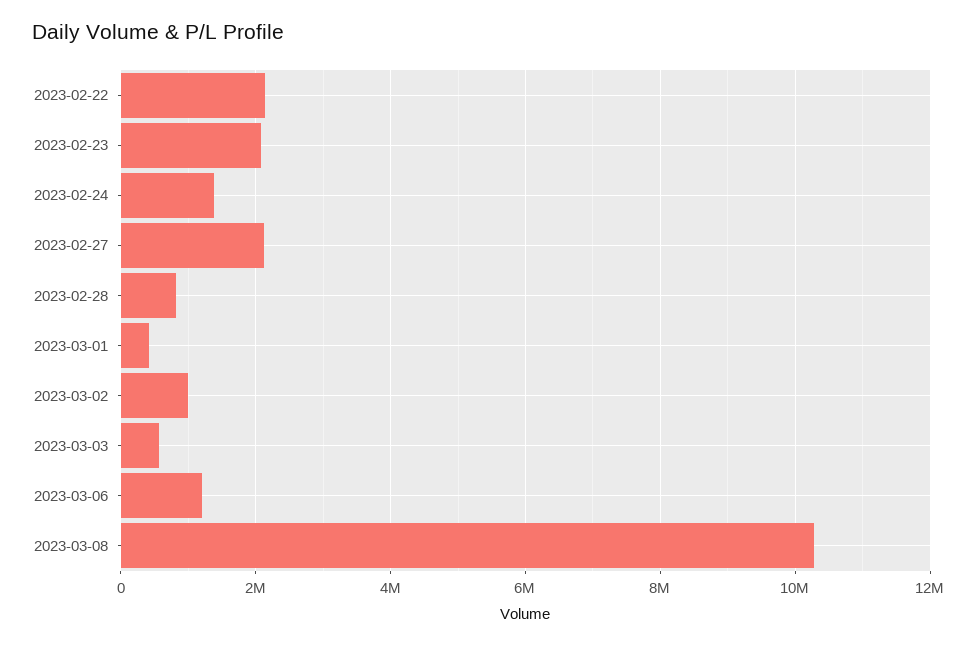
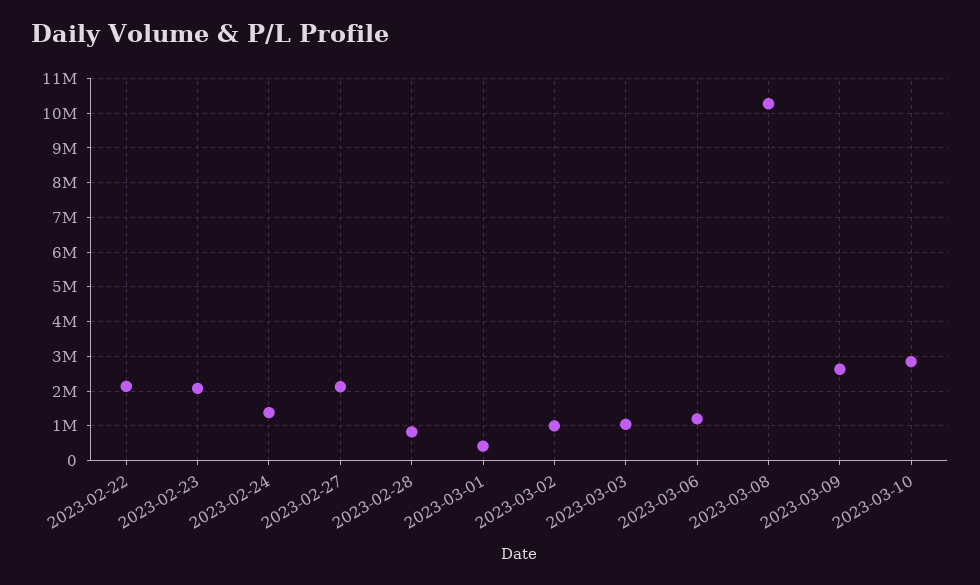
2023-03-03: 600000 -> 1000000
2023-03-09: none -> 2600000
2023-03-10: none -> 2800000

